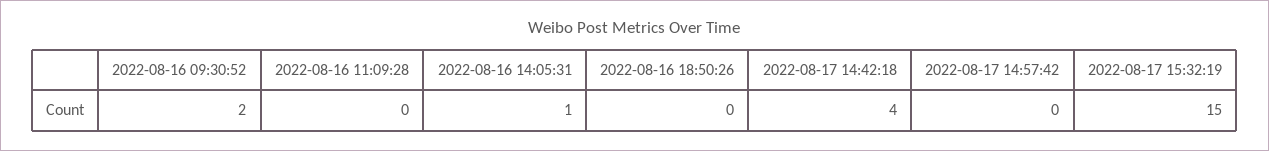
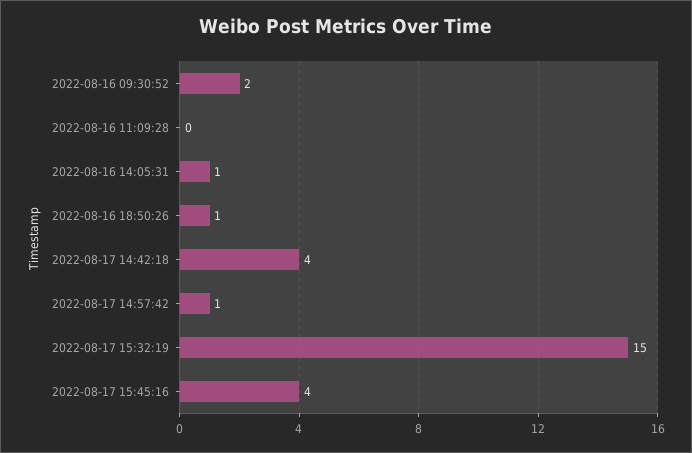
2022-08-16 18:50:26: 0 -> 1
2022-08-17 14:57:42: 0 -> 1
2022-08-17 15:45:16: none -> 4

